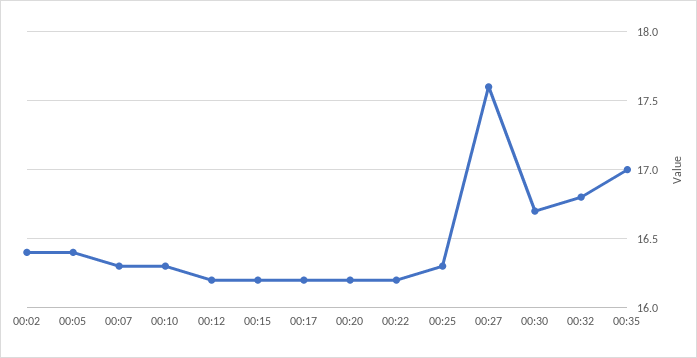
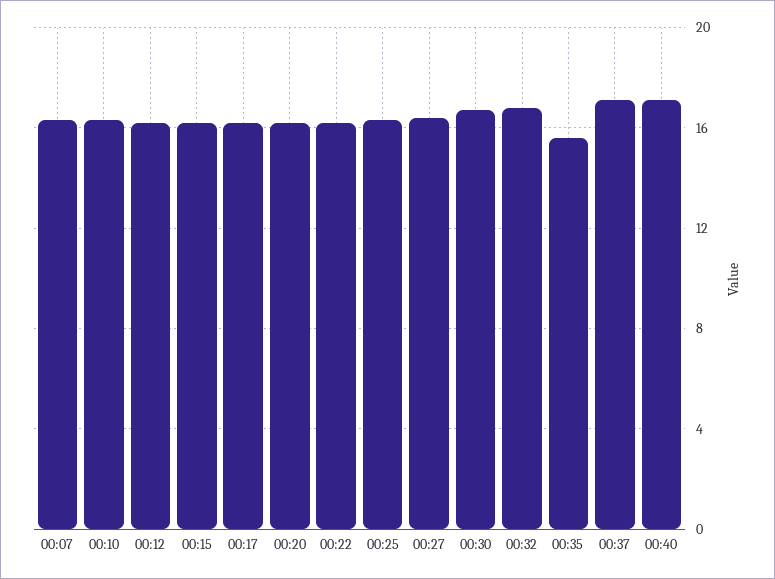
00:02: 16.4 -> none
00:05: 16.4 -> none
00:27: 17.6 -> 16.5
00:35: 17 -> 15.5
00:37: none -> 17
00:40: none -> 17

